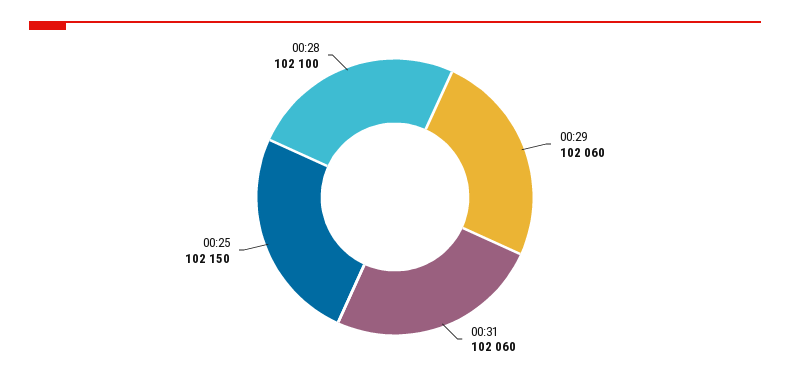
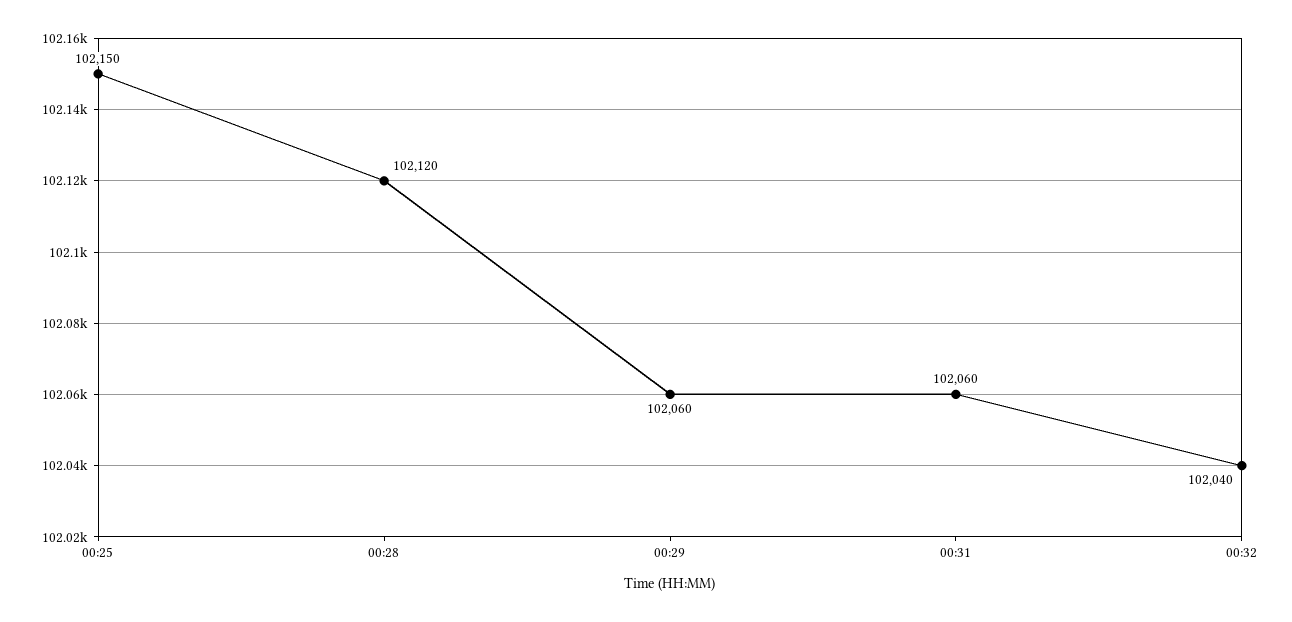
00:28: 102100 -> 102120
00:32: none -> 102040

